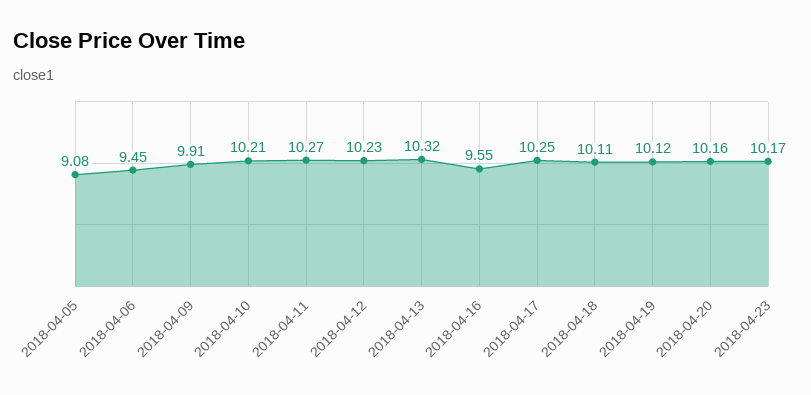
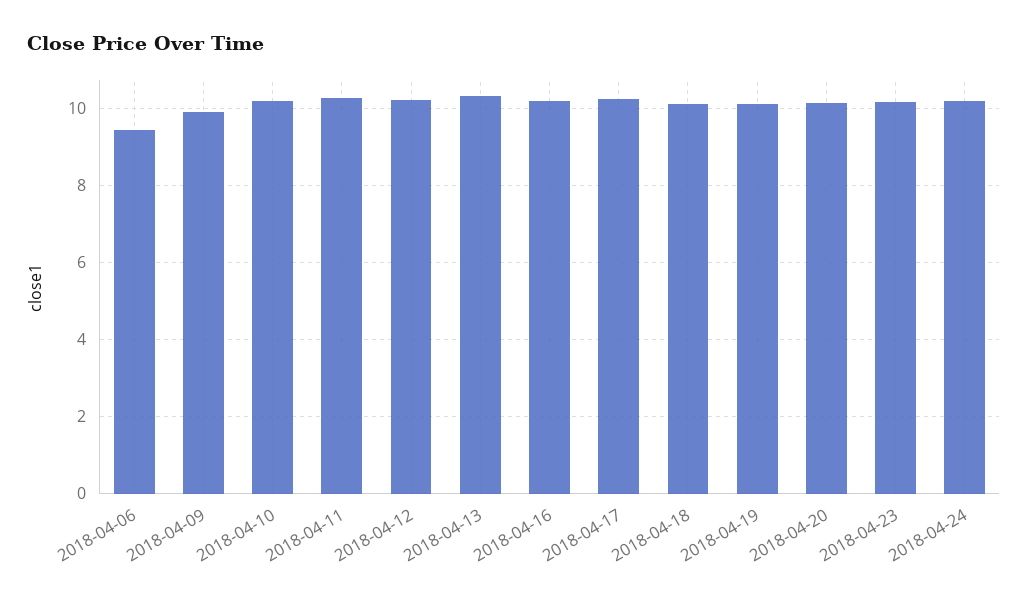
2018-04-05: 9.08 -> none
2018-04-16: 9.55 -> 10.2
2018-04-24: none -> 10.2

